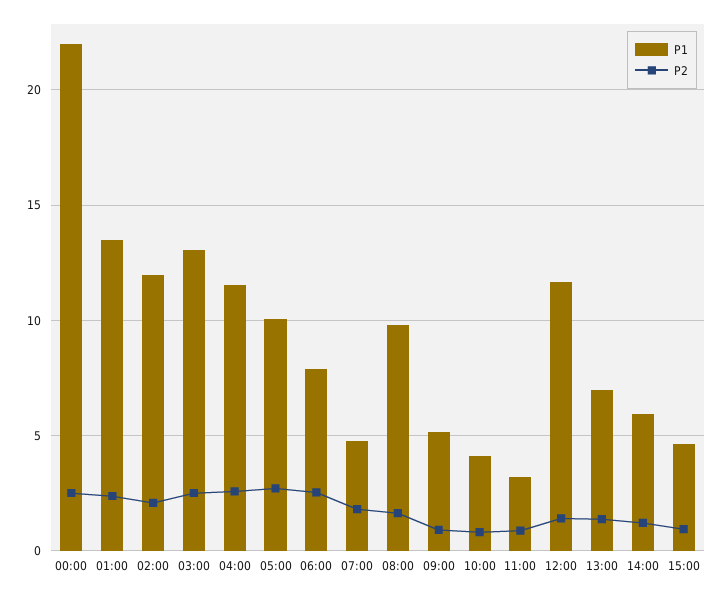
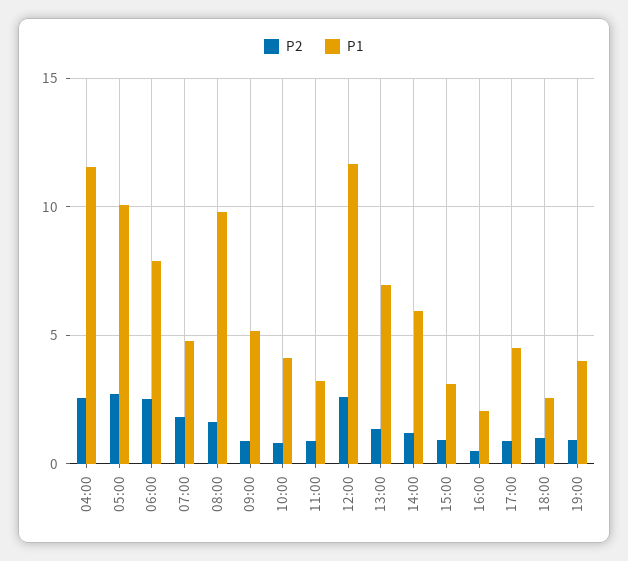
P1, 00:00: 22 -> none
P2, 00:00: 2.5 -> none
P1, 01:00: 13.5 -> none
P2, 01:00: 2.5 -> none
P1, 02:00: 12 -> none
P2, 02:00: 2 -> none
P1, 03:00: 13 -> none
P2, 03:00: 2.5 -> none
P2, 12:00: 1.5 -> 2.5
P1, 15:00: 4.5 -> 3
P2, 16:00: none -> 0.5
P1, 16:00: none -> 2
P2, 17:00: none -> 1
P1, 17:00: none -> 4.5
P2, 18:00: none -> 1
P1, 18:00: none -> 2.5
P2, 19:00: none -> 1
P1, 19:00: none -> 4

